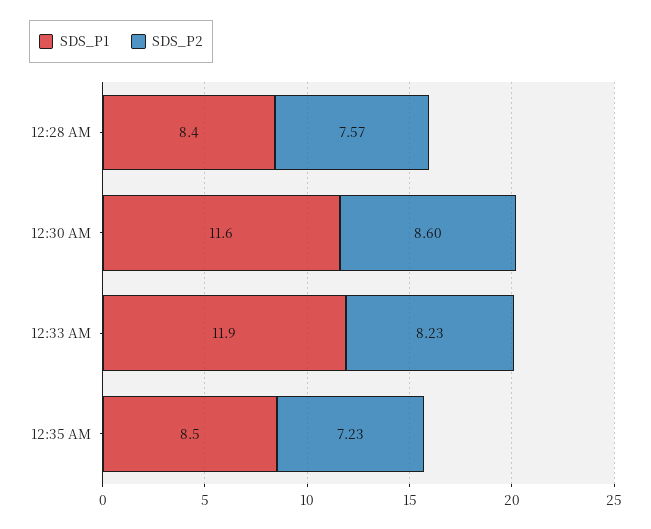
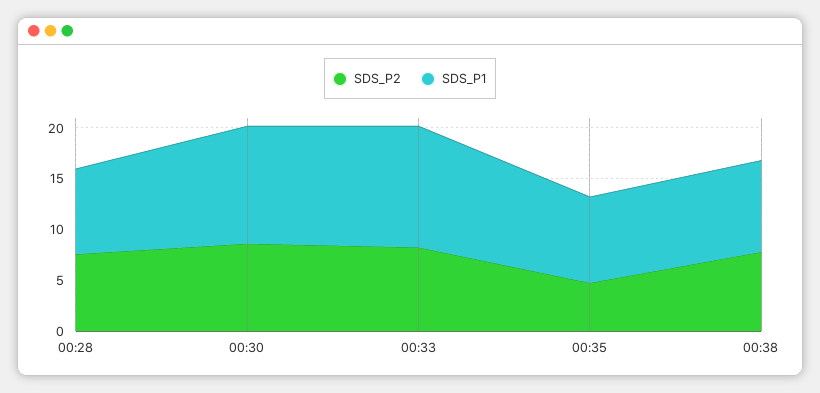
SDS_P2, 12:35 AM: 7.23 -> 5
SDS_P2, 00:38: none -> 8
SDS_P1, 00:38: none -> 9

